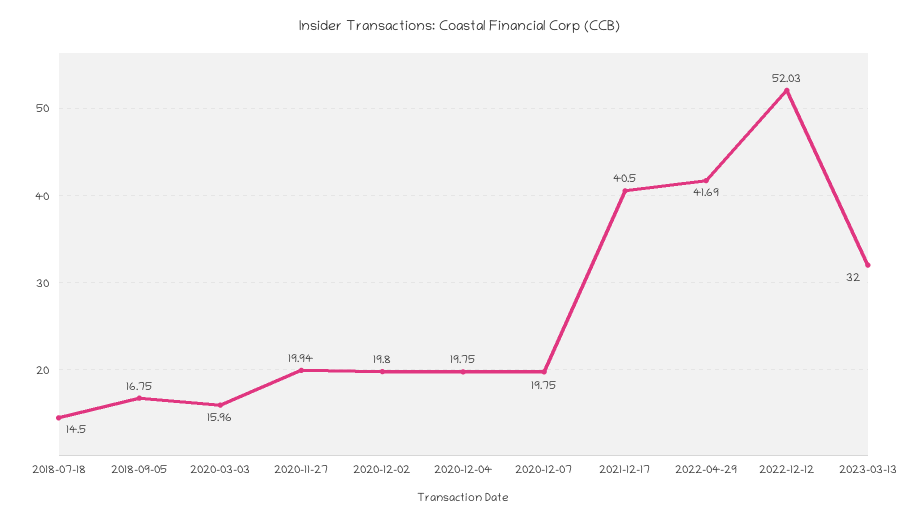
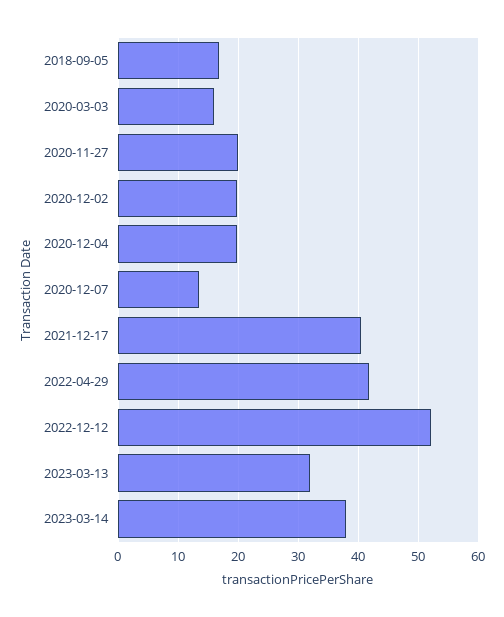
2018-07-18: 14.5 -> none
2020-12-07: 19.75 -> 14
2023-03-14: none -> 38

